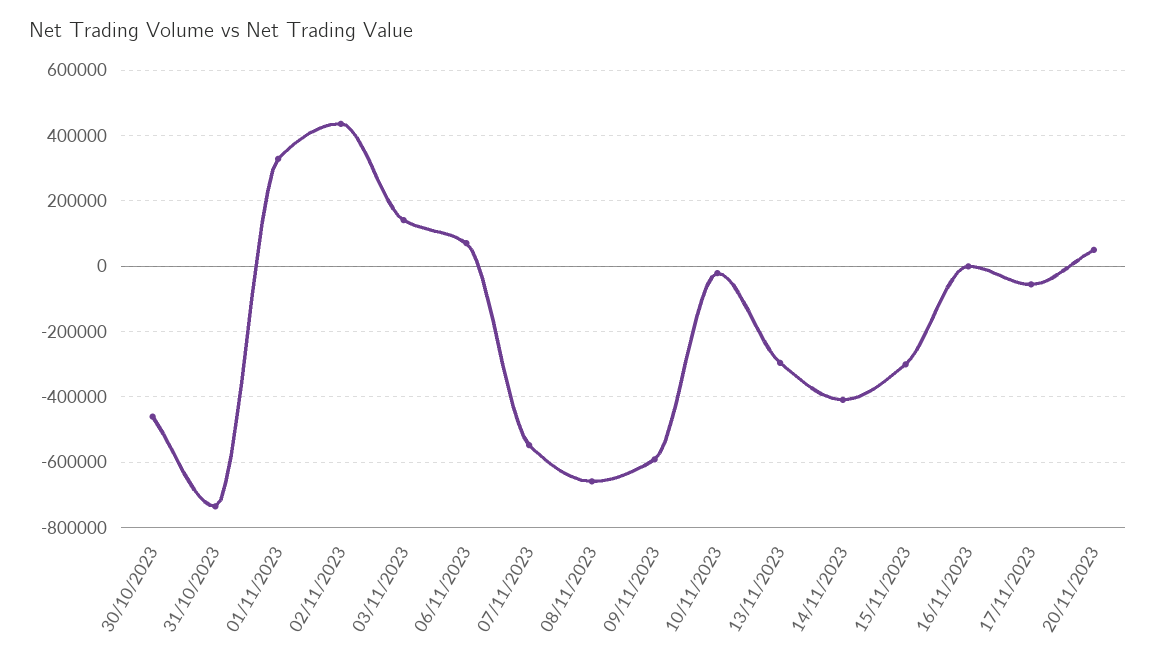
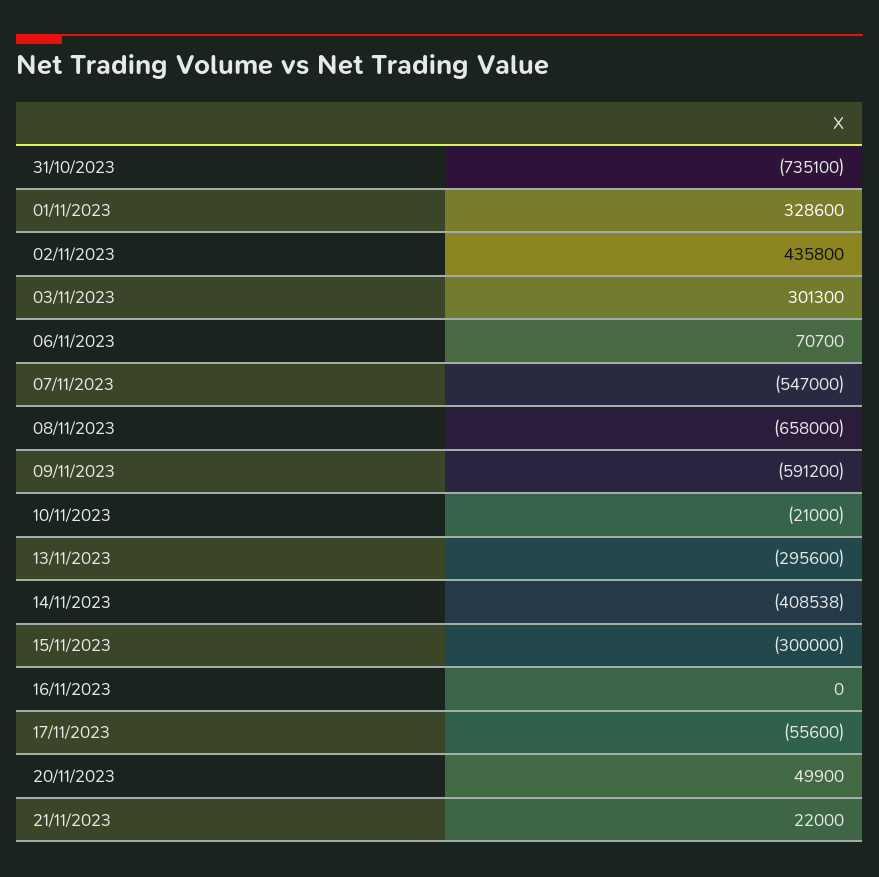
30/10/2023: -460000 -> none
03/11/2023: 140000 -> 301300
21/11/2023: none -> 22000

